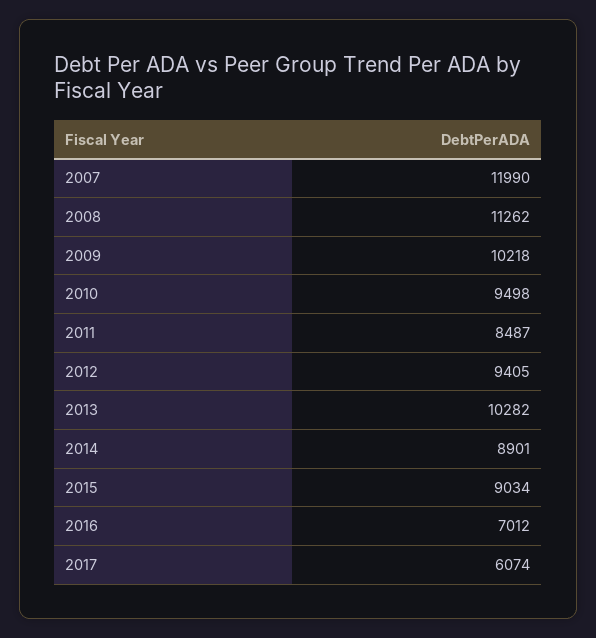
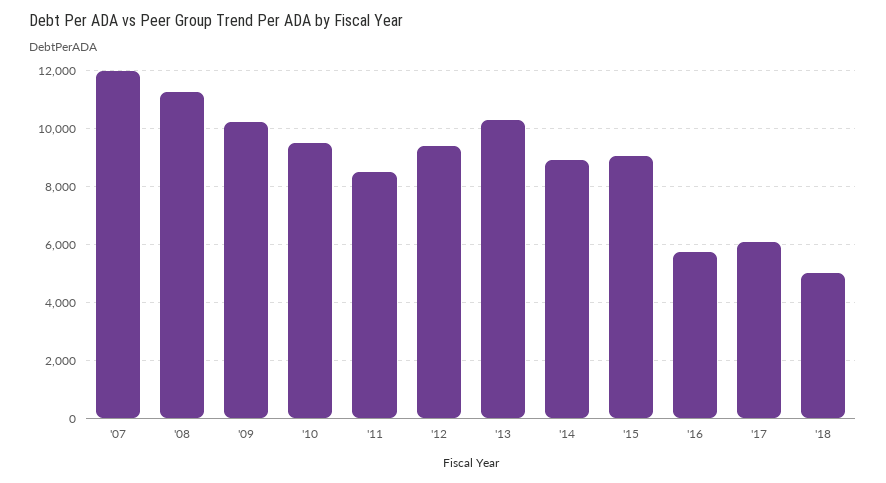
2016: 7012 -> 5750
'18: none -> 5000

